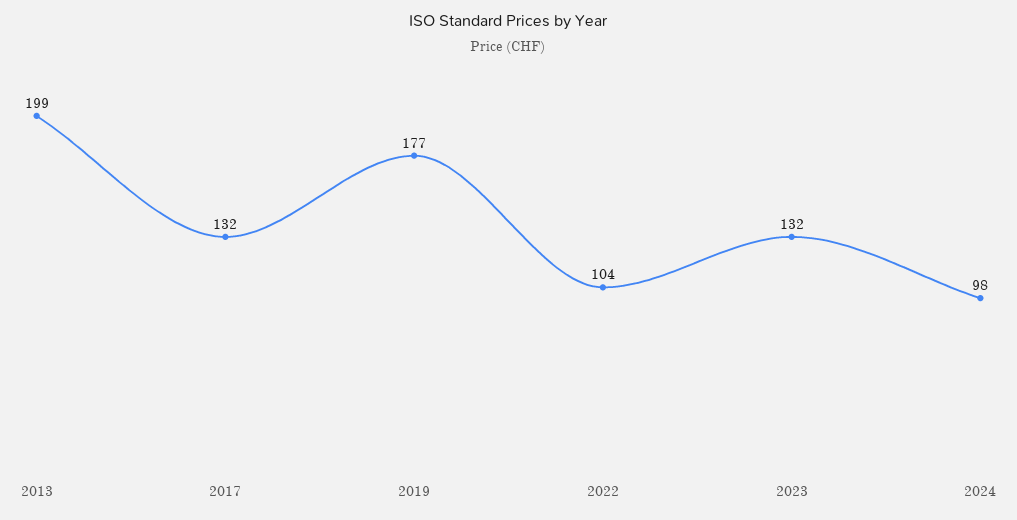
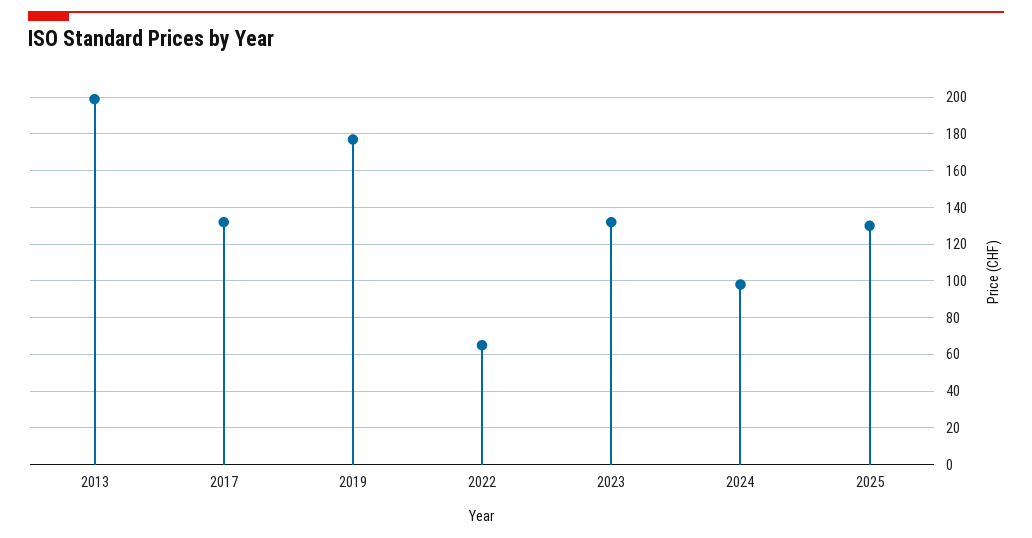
2022: 104 -> 65
2025: none -> 130

